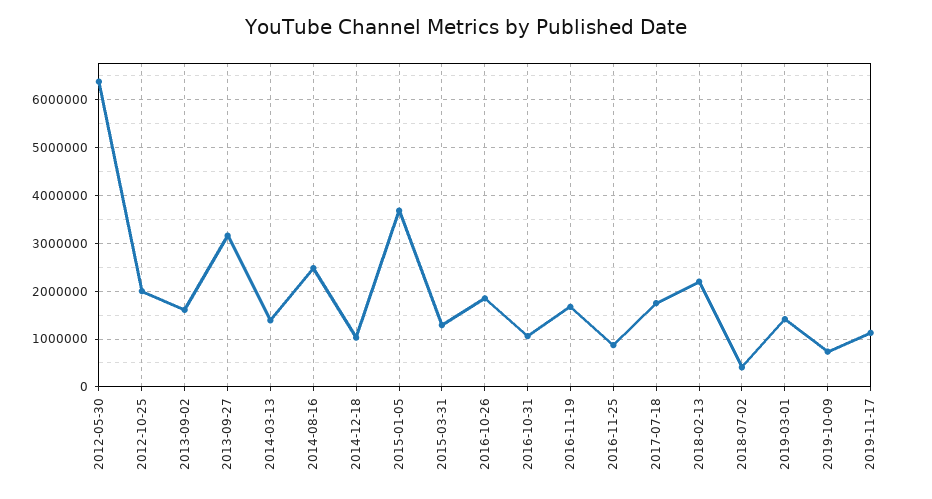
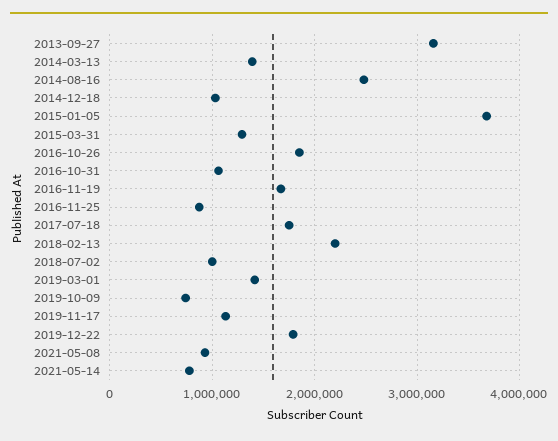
2012-05-30: 6400000 -> none
2012-10-25: 2000000 -> none
2013-09-02: 1600000 -> none
2018-07-02: 400000 -> 1000000
2019-12-22: none -> 1800000
2021-05-08: none -> 900000
2021-05-14: none -> 800000

